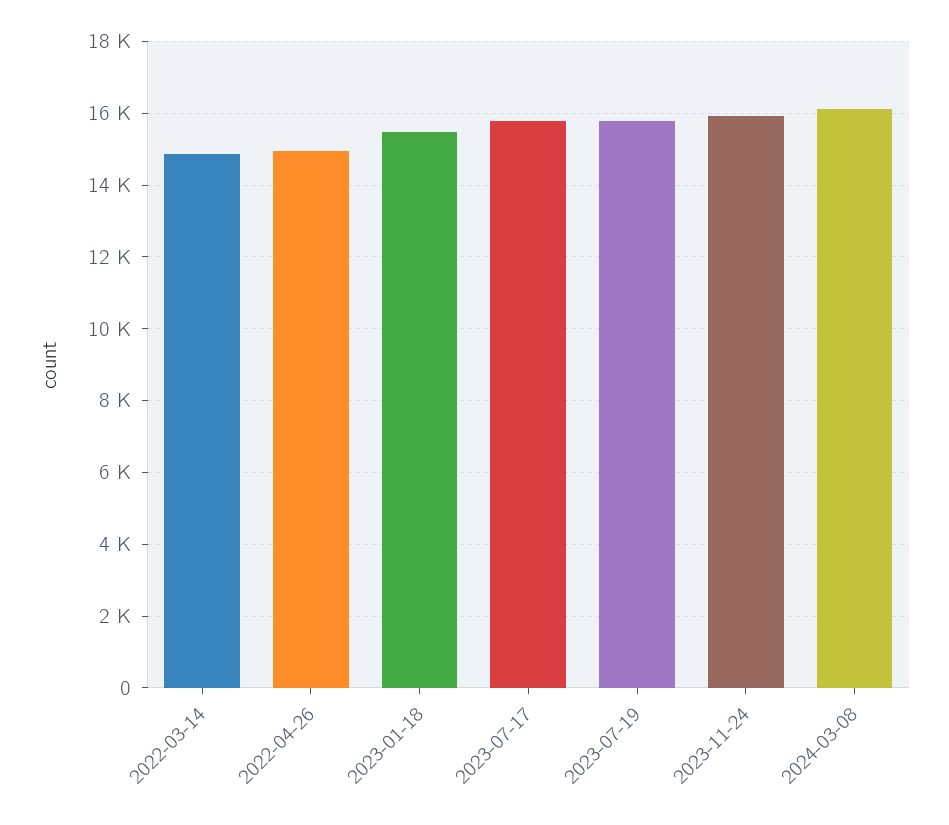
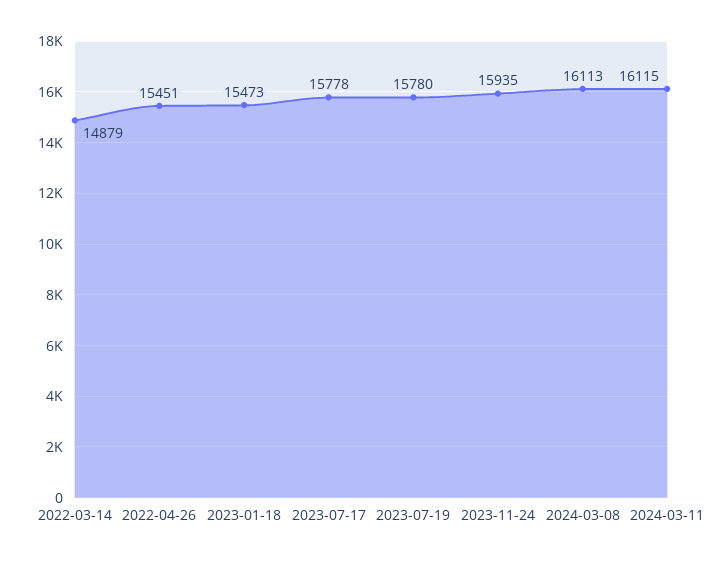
2022-04-26: 15000 -> 15451
2024-03-11: none -> 16115

